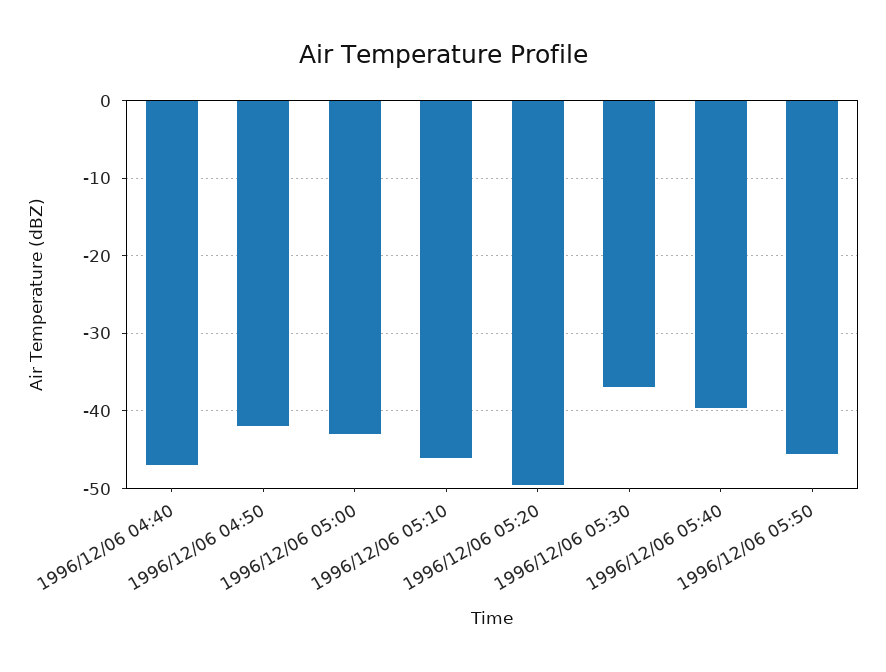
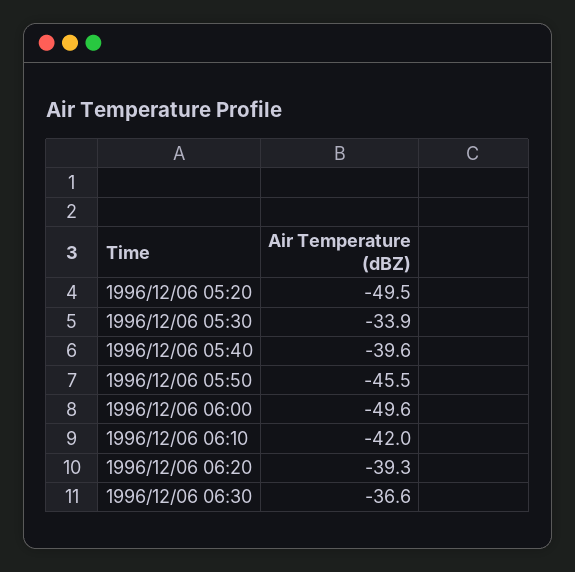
1996/12/06 04:40: -47 -> none
1996/12/06 04:50: -42 -> none
1996/12/06 05:00: -43 -> none
1996/12/06 05:10: -46 -> none
1996/12/06 05:30: -37 -> -33.9
1996/12/06 06:00: none -> -49.6
1996/12/06 06:10: none -> -42
1996/12/06 06:20: none -> -39.3
1996/12/06 06:30: none -> -36.6

